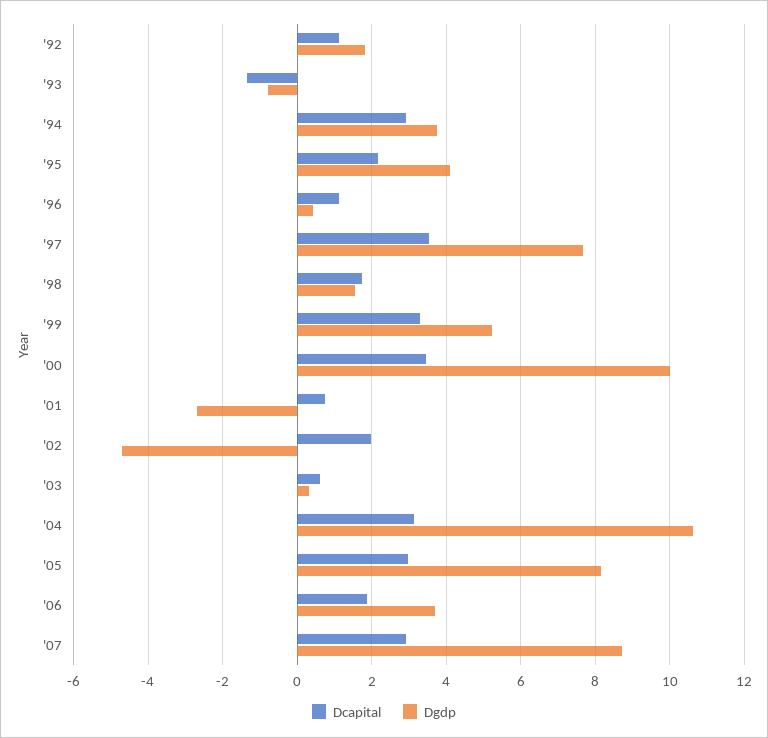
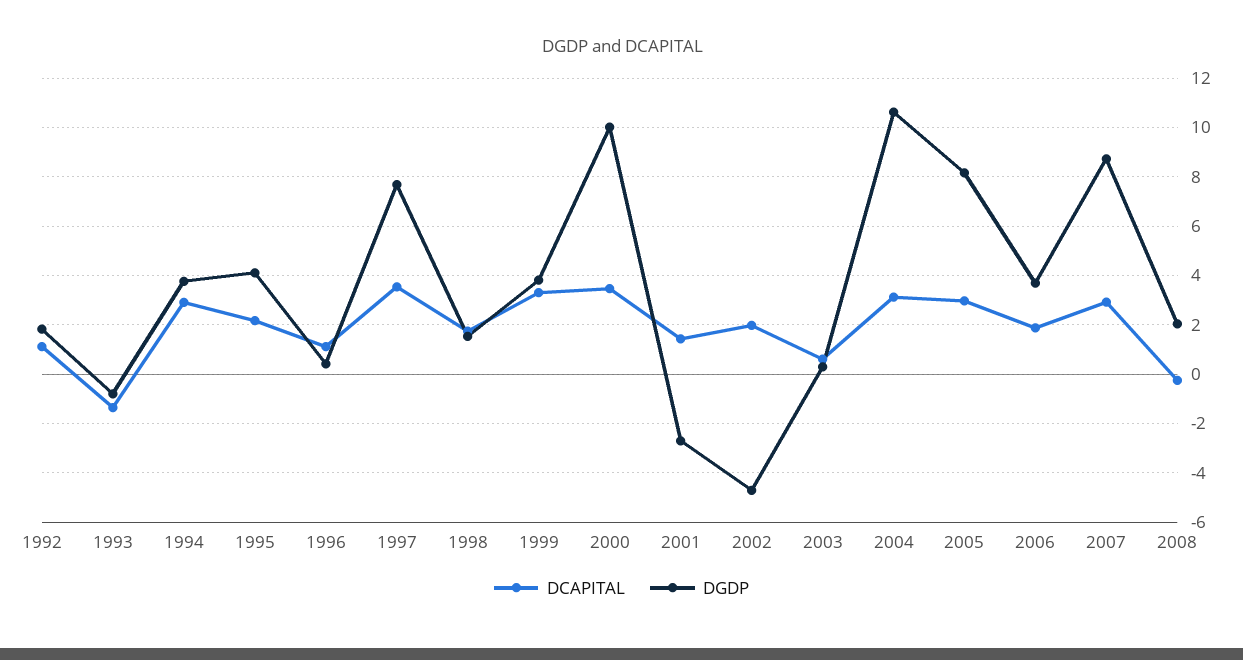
Dgdp, '99: 5.2 -> 3.75
Dcapital, '01: 0.8 -> 1.5
Dcapital, 2008: none -> -0.25
Dgdp, 2008: none -> 2

